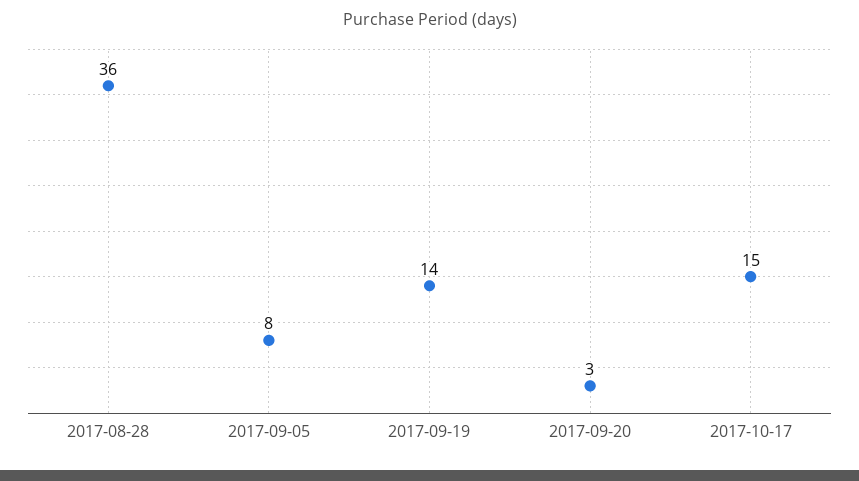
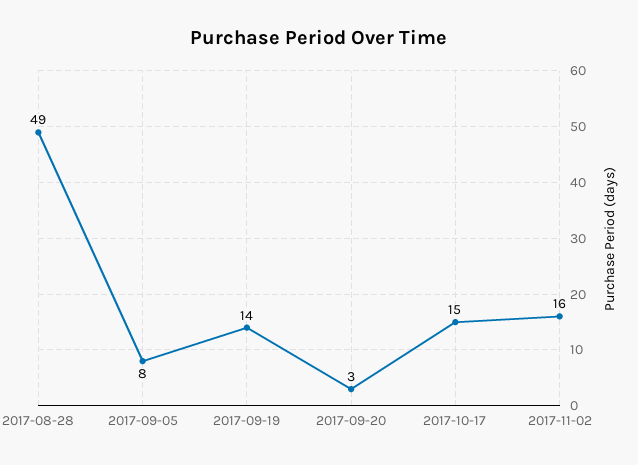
2017-08-28: 36 -> 49
2017-11-02: none -> 16

